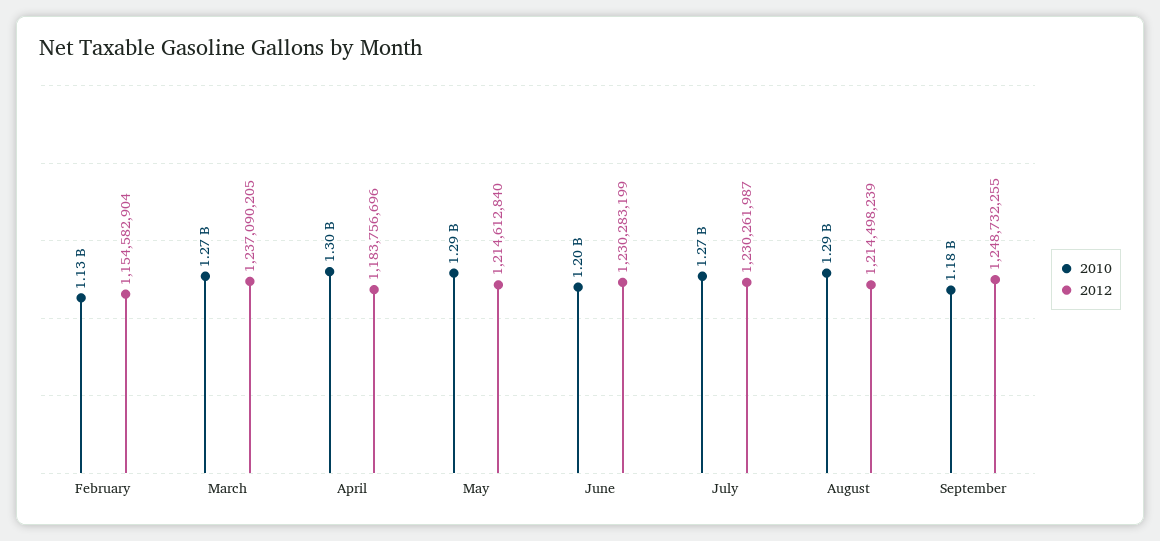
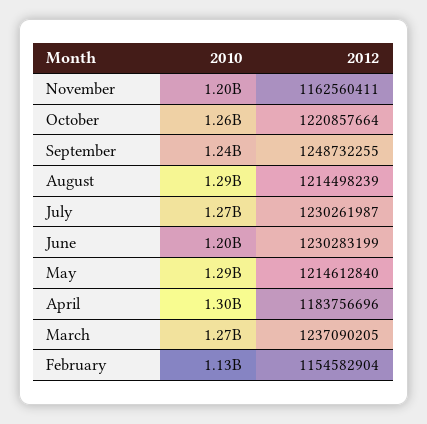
2010, September: 1180000000 -> 1240000000
2010, November: none -> 1200000000
2012, November: none -> 1162560411
2010, October: none -> 1260000000
2012, October: none -> 1220857664

